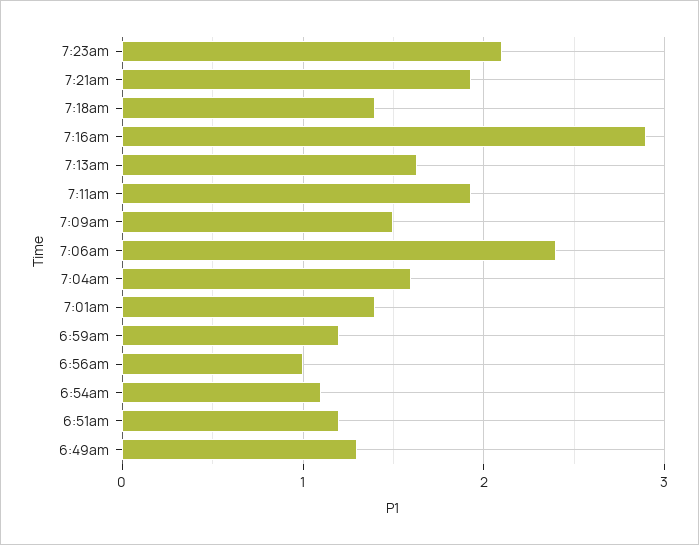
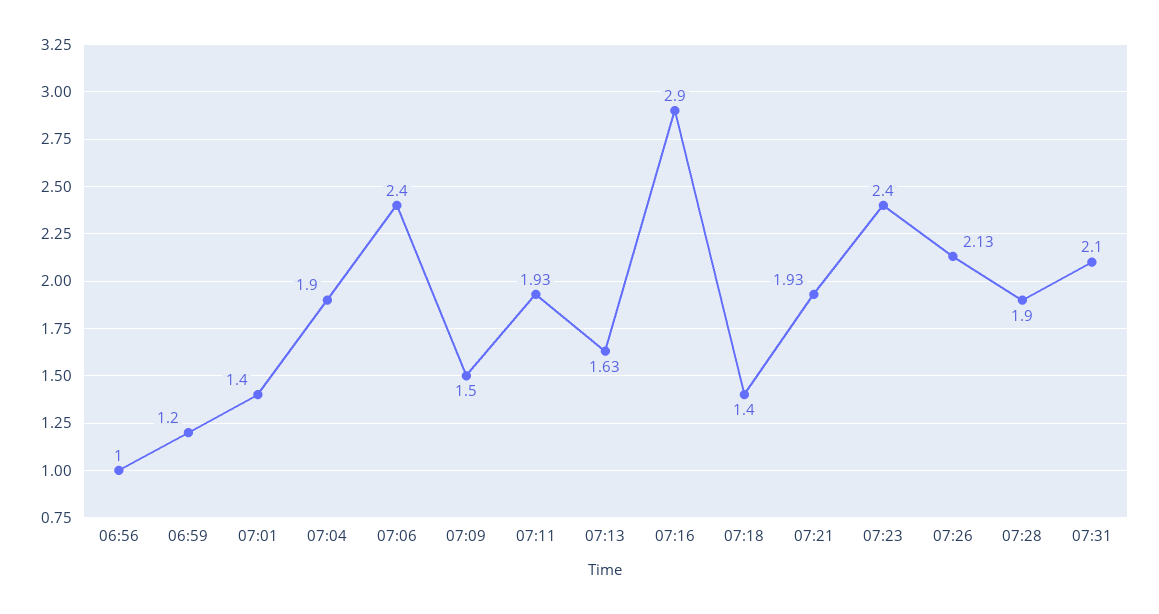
7:23am: 2.1 -> 2.4
7:04am: 1.6 -> 1.9
6:54am: 1.1 -> none
6:51am: 1.2 -> none
6:49am: 1.3 -> none
07:26: none -> 2.13
07:28: none -> 1.9
07:31: none -> 2.1

